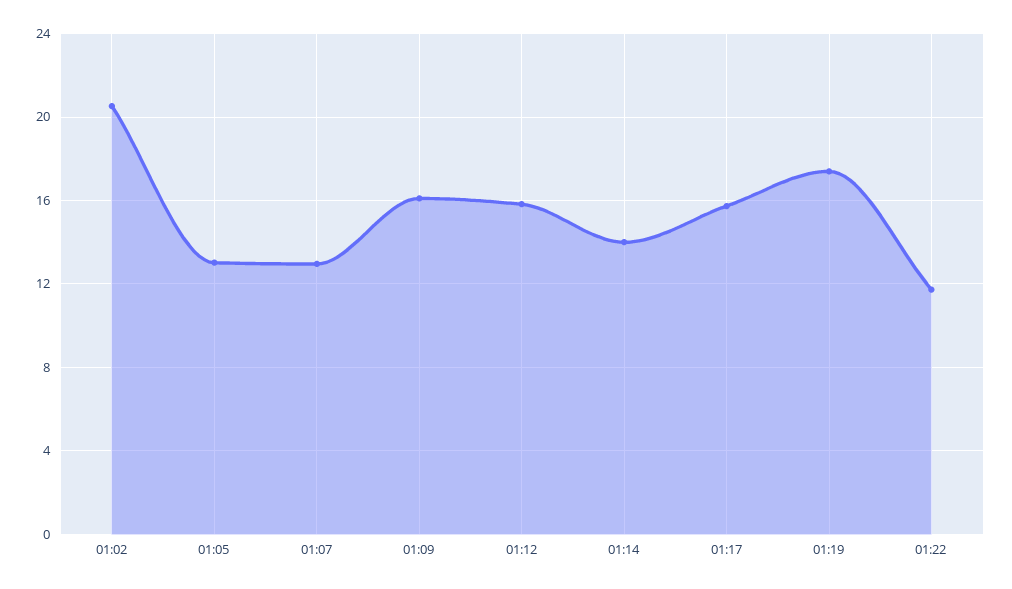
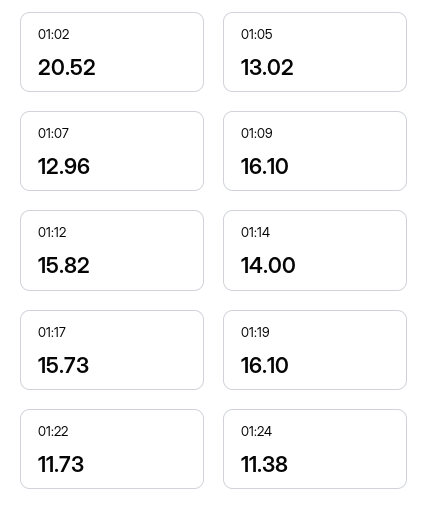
01:19: 17.5 -> 16.1
01:24: none -> 11.38

